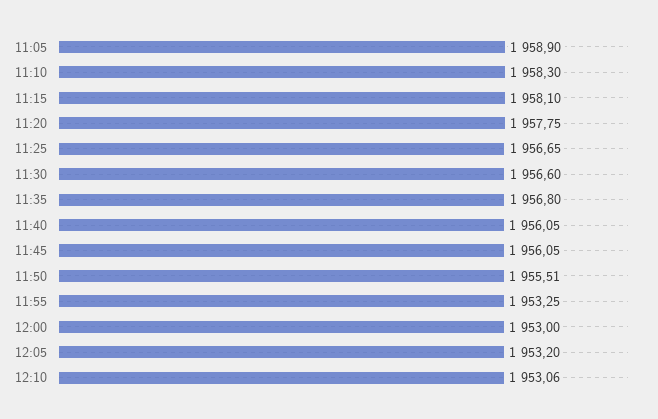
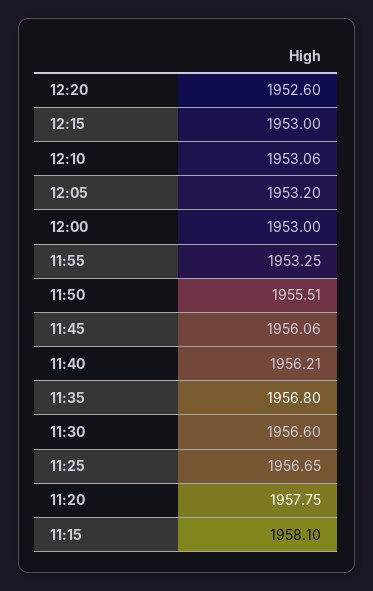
11:05: 1958.9 -> none
11:10: 1958.3 -> none
11:40: 1956.05 -> 1956.21
11:45: 1956.05 -> 1956.06
12:20: none -> 1952.6
12:15: none -> 1953

